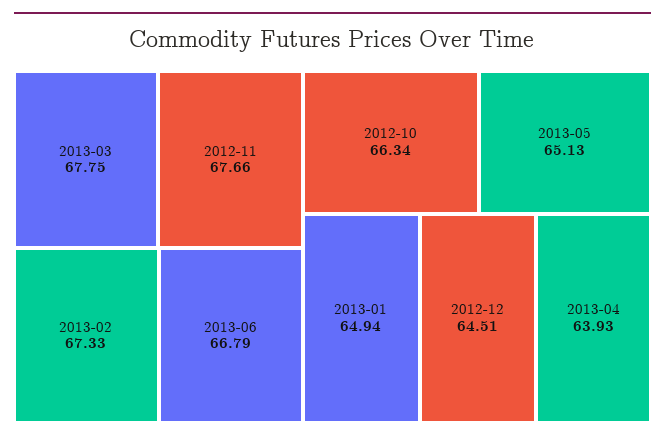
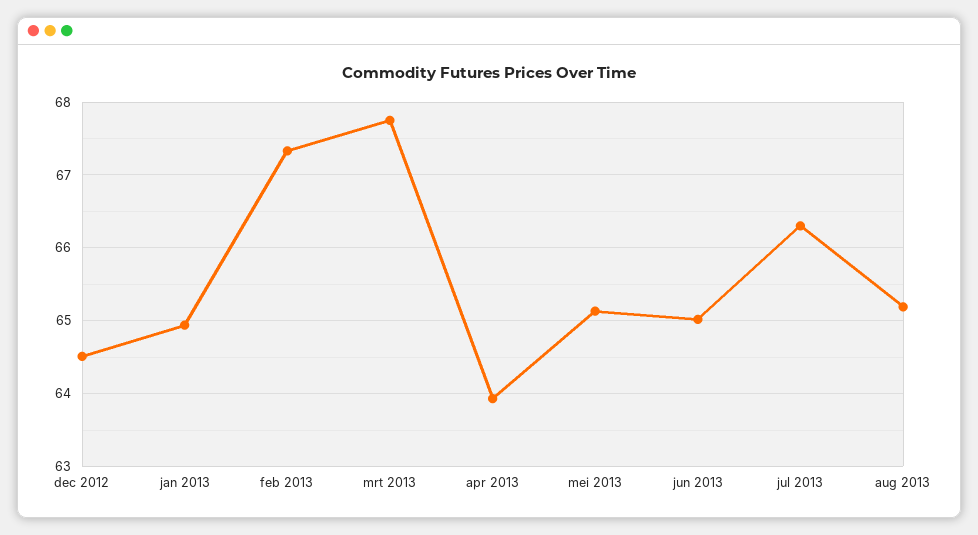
2012-11: 67.66 -> none
2013-06: 66.79 -> 65
2012-10: 66.34 -> none
jul 2013: none -> 66.3
aug 2013: none -> 65.2

